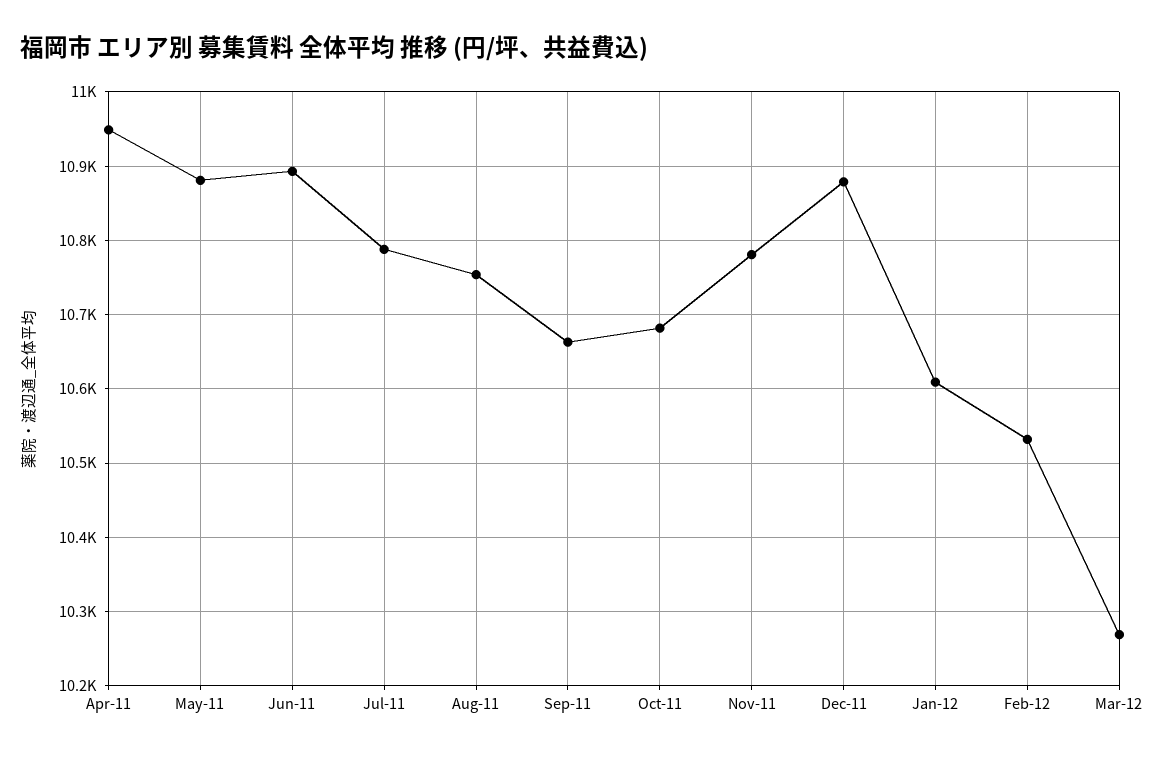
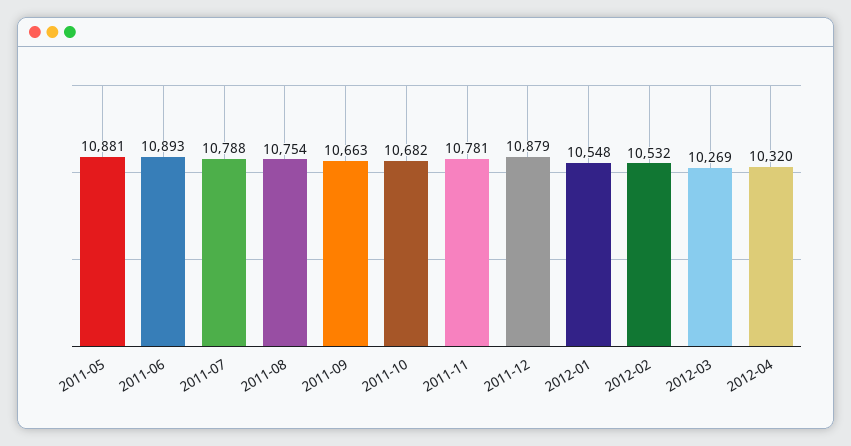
Apr-11: 10950 -> none
Jan-12: 10610 -> 10548
2012-04: none -> 10320

